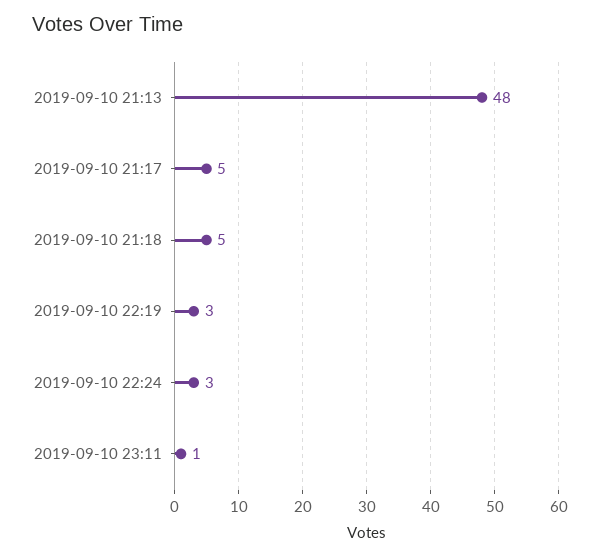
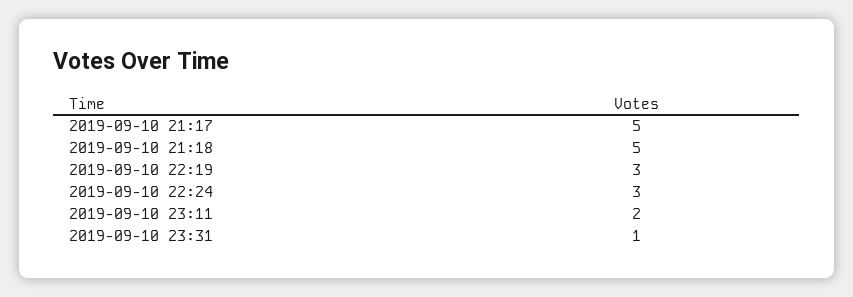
2019-09-10 21:13: 48 -> none
2019-09-10 23:11: 1 -> 2
2019-09-10 23:31: none -> 1

